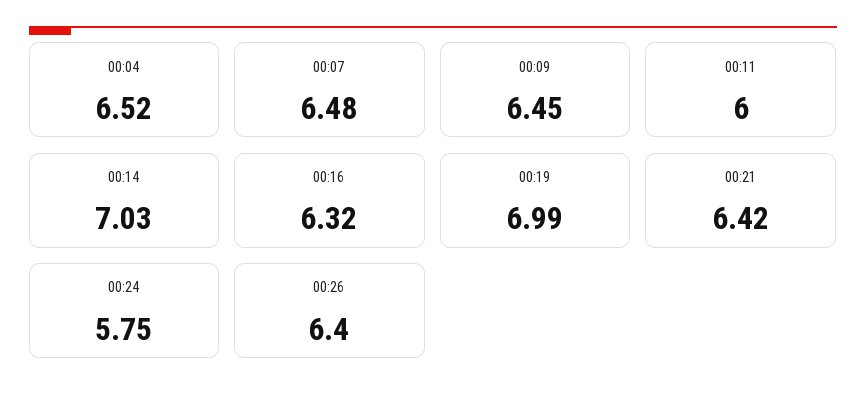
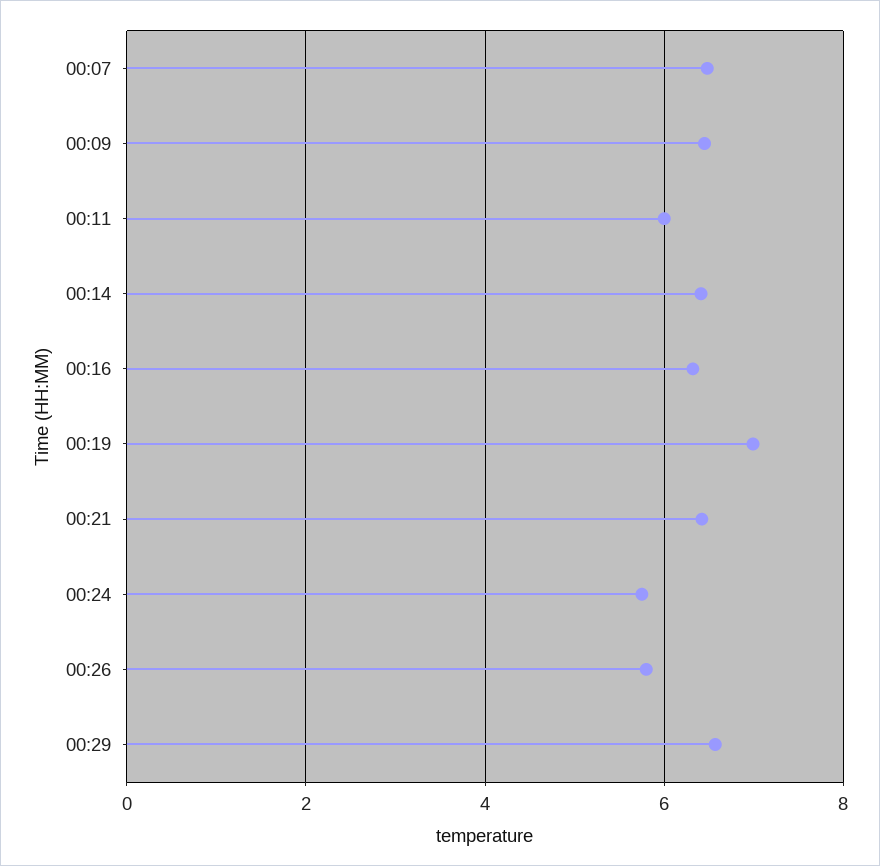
00:04: 6.52 -> none
00:14: 7.03 -> 6.4
00:26: 6.4 -> 5.8
00:29: none -> 6.6

